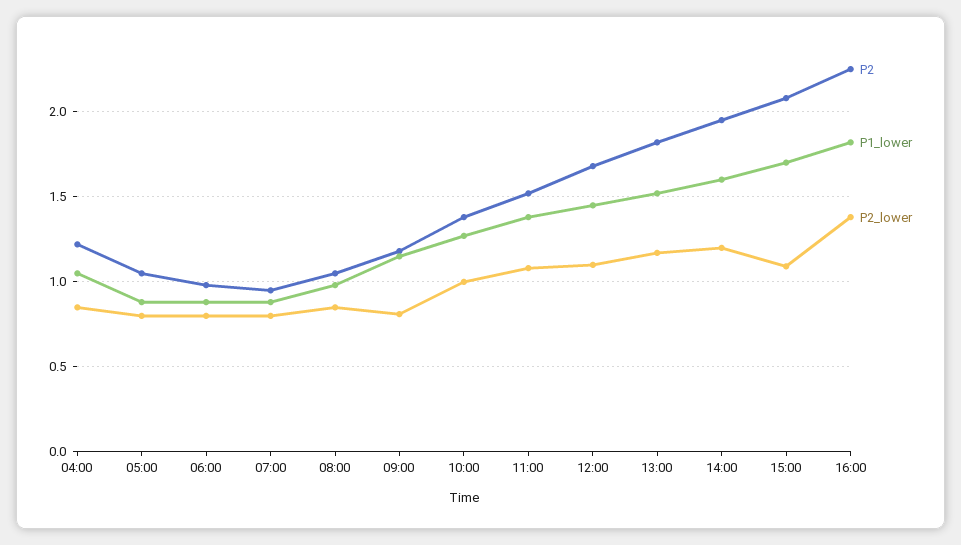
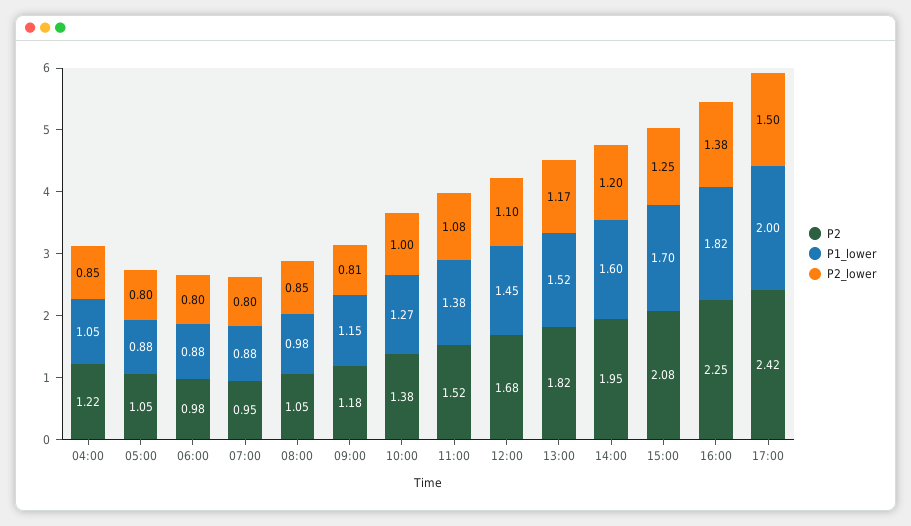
P2_lower, 15:00: 1.1 -> 1.25
P2, 17:00: none -> 2.42
P1_lower, 17:00: none -> 2
P2_lower, 17:00: none -> 1.5

